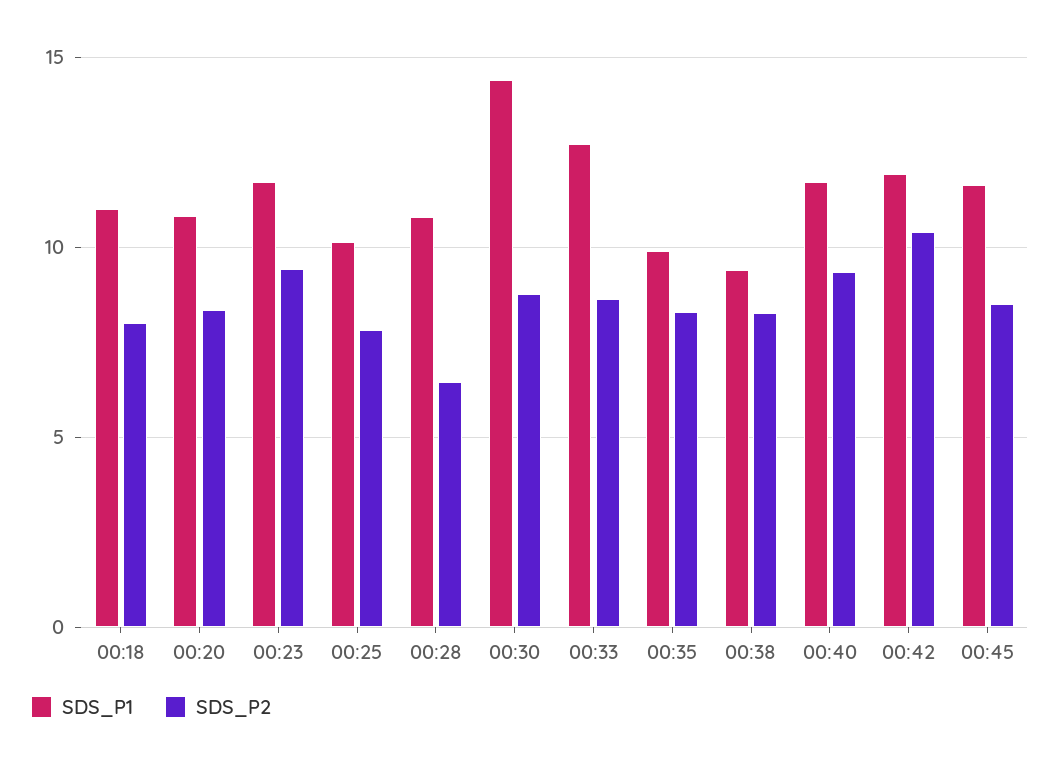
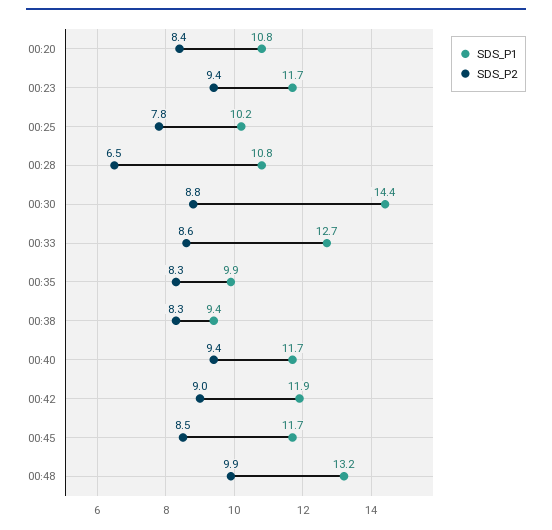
SDS_P1, 00:18: 11 -> none
SDS_P2, 00:18: 8 -> none
SDS_P2, 00:42: 10.5 -> 9
SDS_P1, 00:48: none -> 13.2
SDS_P2, 00:48: none -> 9.9

